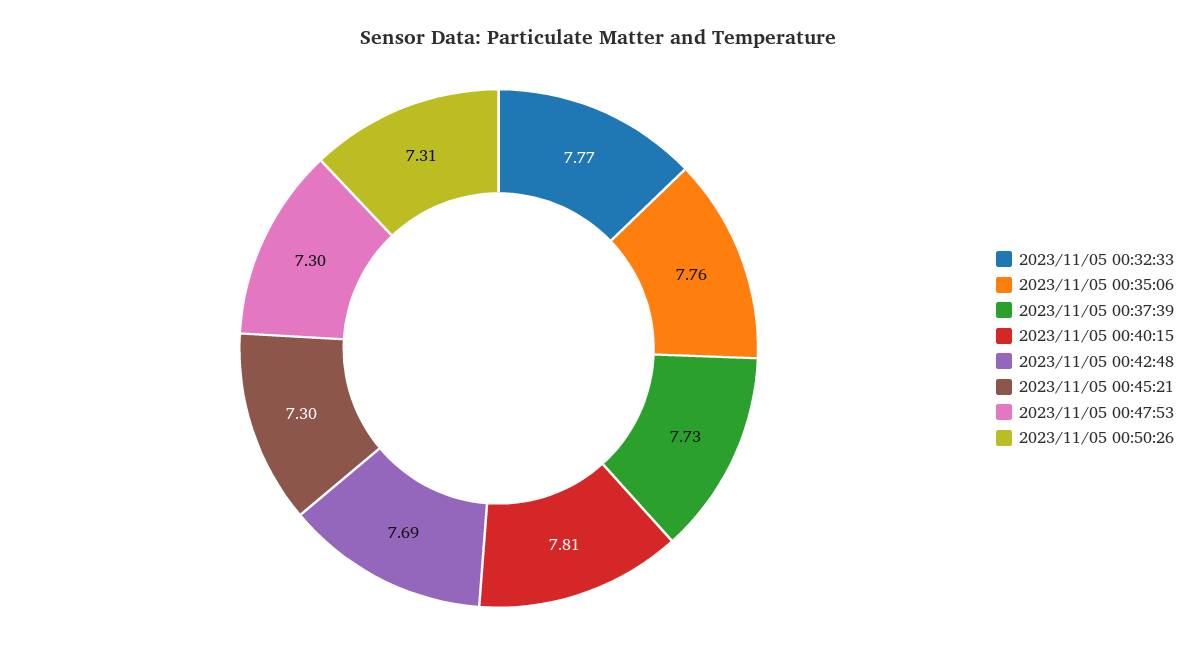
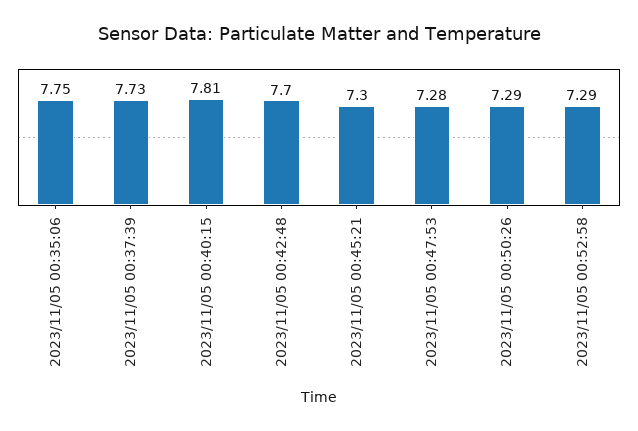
2023/11/05 00:32:33: 7.77 -> none
2023/11/05 00:35:06: 7.76 -> 7.75
2023/11/05 00:42:48: 7.69 -> 7.7
2023/11/05 00:47:53: 7.3 -> 7.28
2023/11/05 00:50:26: 7.31 -> 7.29
2023/11/05 00:52:58: none -> 7.29

